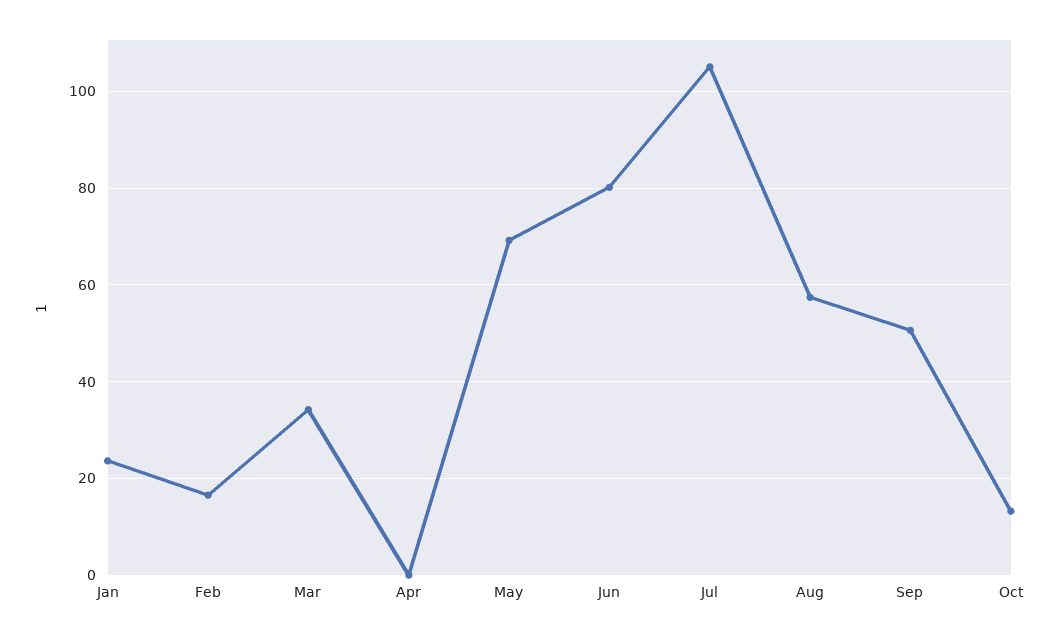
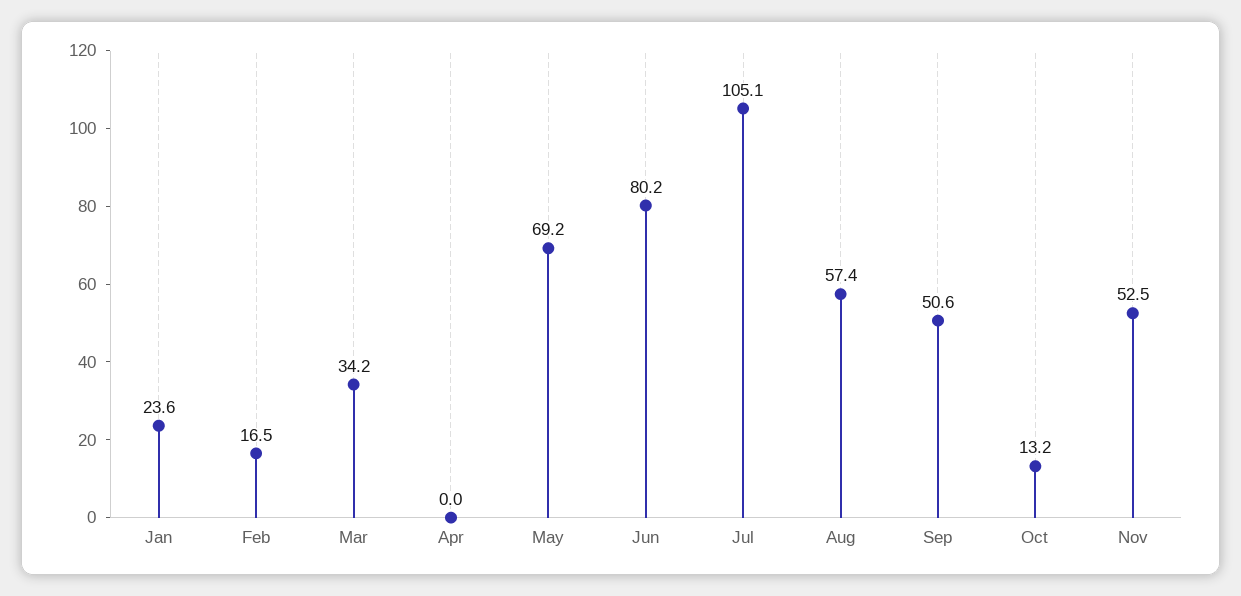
Nov: none -> 52.5

